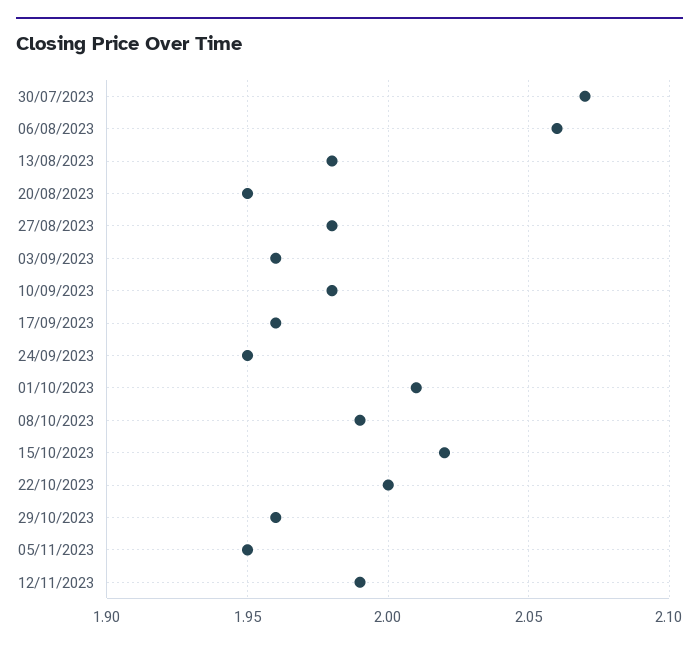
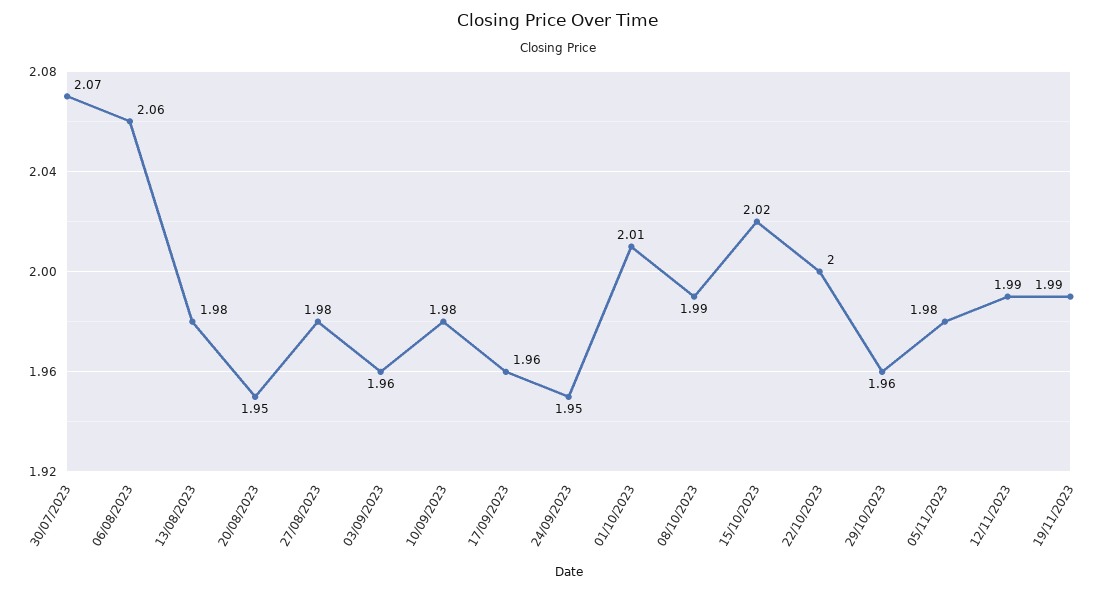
05/11/2023: 1.95 -> 1.98
19/11/2023: none -> 1.99

